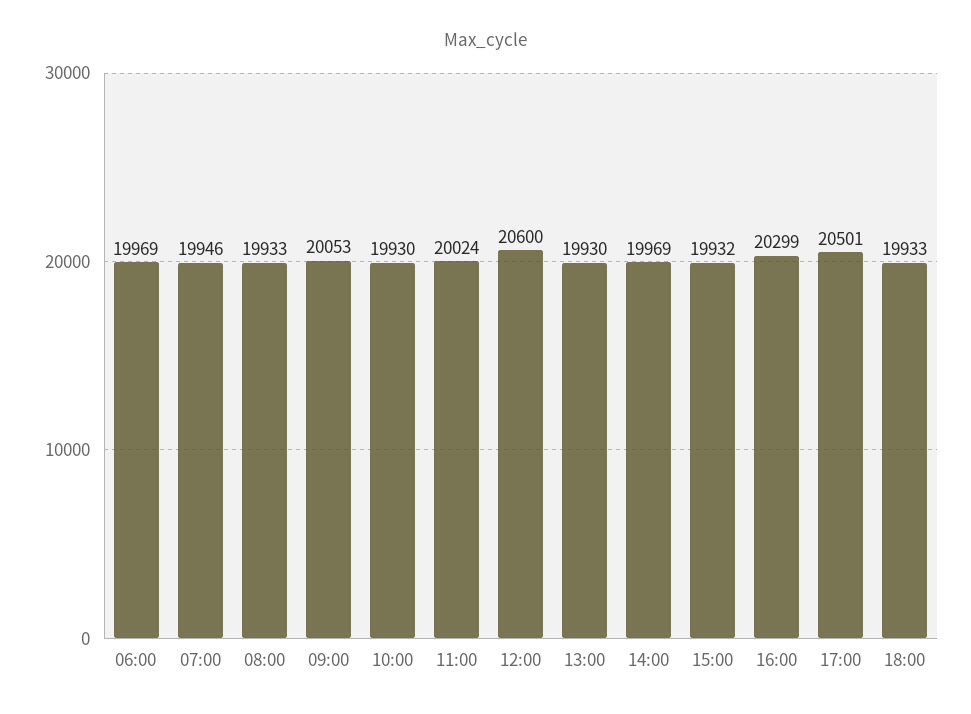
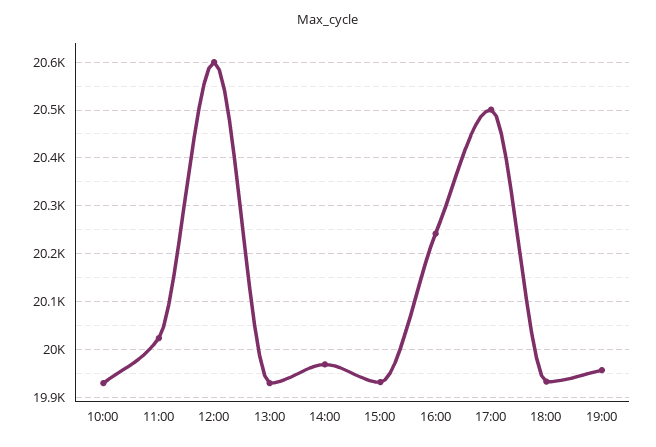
06:00: 19969 -> none
07:00: 19946 -> none
08:00: 19933 -> none
09:00: 20053 -> none
16:00: 20299 -> 20240
19:00: none -> 19960

